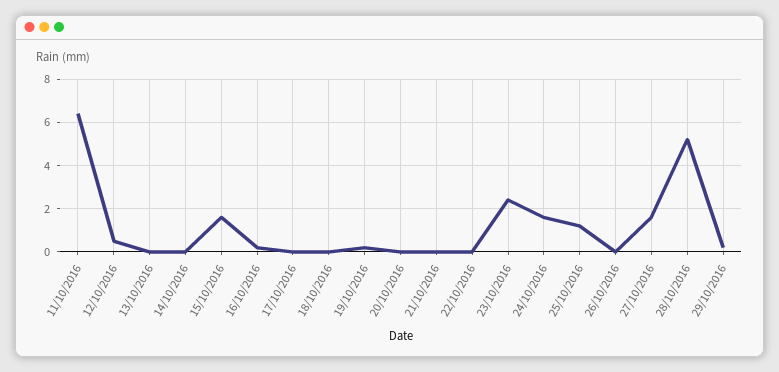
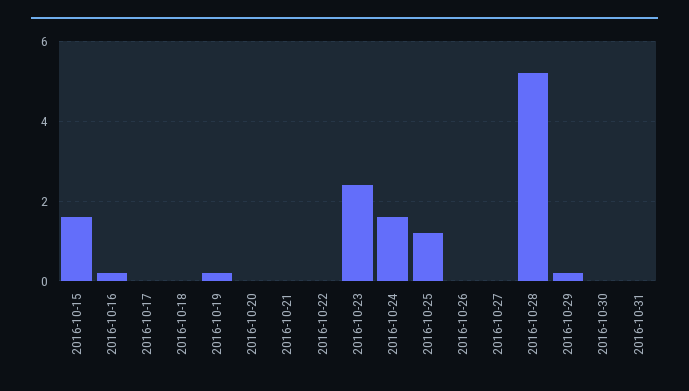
11/10/2016: 6.5 -> none
12/10/2016: 0.5 -> none
13/10/2016: 0 -> none
14/10/2016: 0 -> none
27/10/2016: 1.5 -> 0
2016-10-30: none -> 0
2016-10-31: none -> 0

